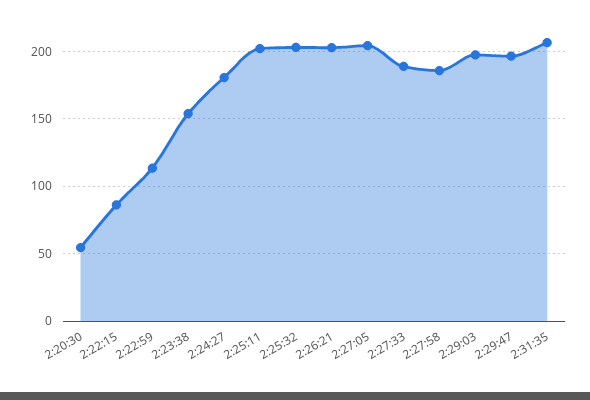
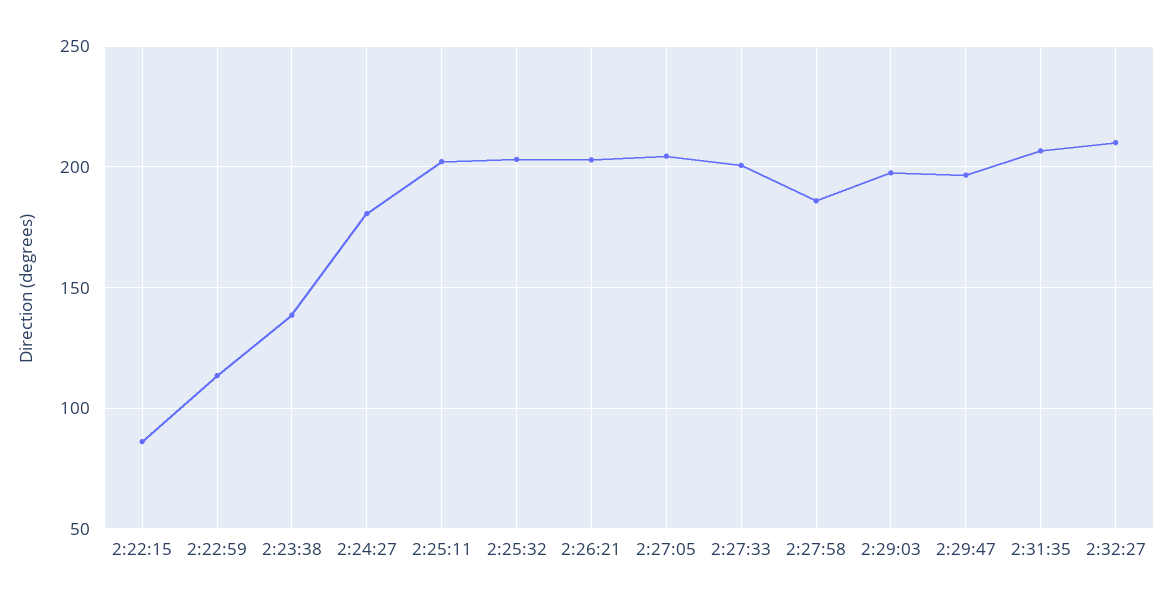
2:20:30: 55 -> none
2:23:38: 155 -> 140
2:27:33: 190 -> 200
2:32:27: none -> 210

